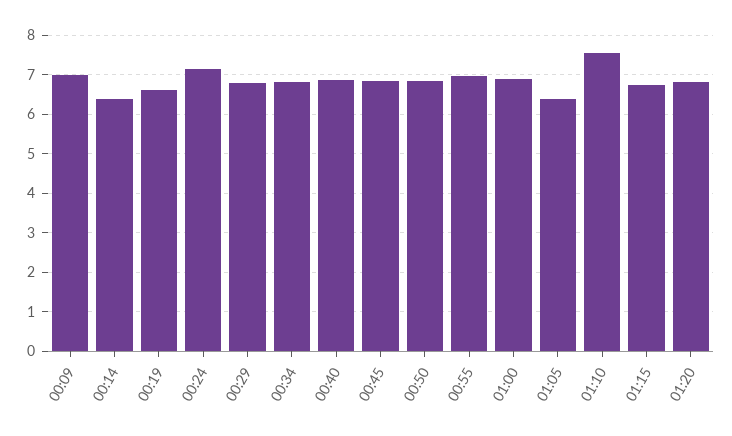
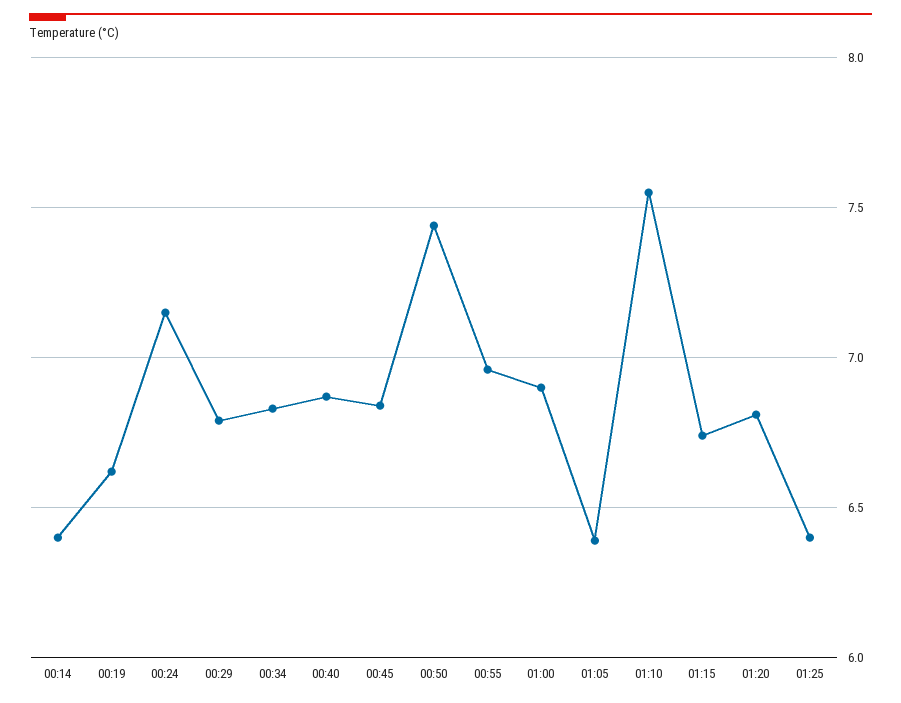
00:09: 7 -> none
00:50: 6.8 -> 7.45
01:25: none -> 6.4

